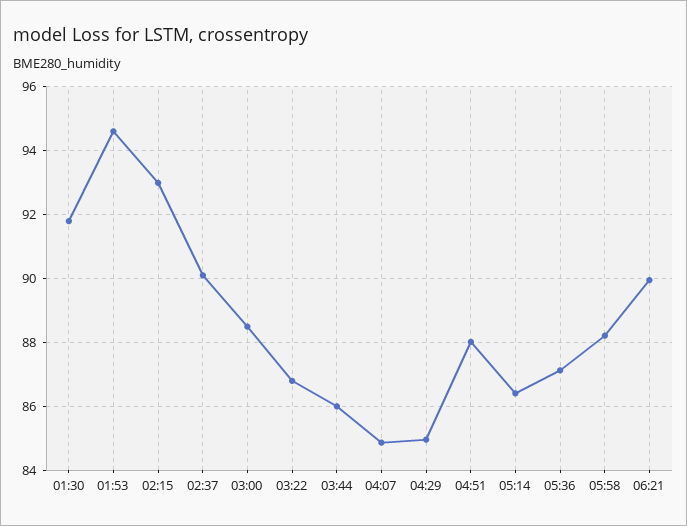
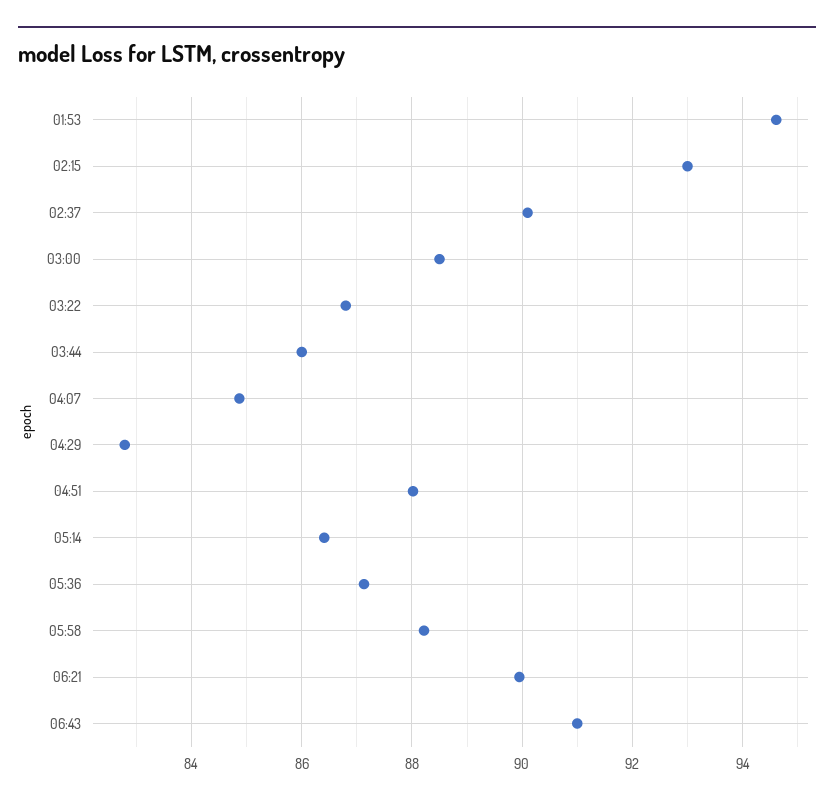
01:30: 91.8 -> none
04:29: 85 -> 82.8
06:43: none -> 91

